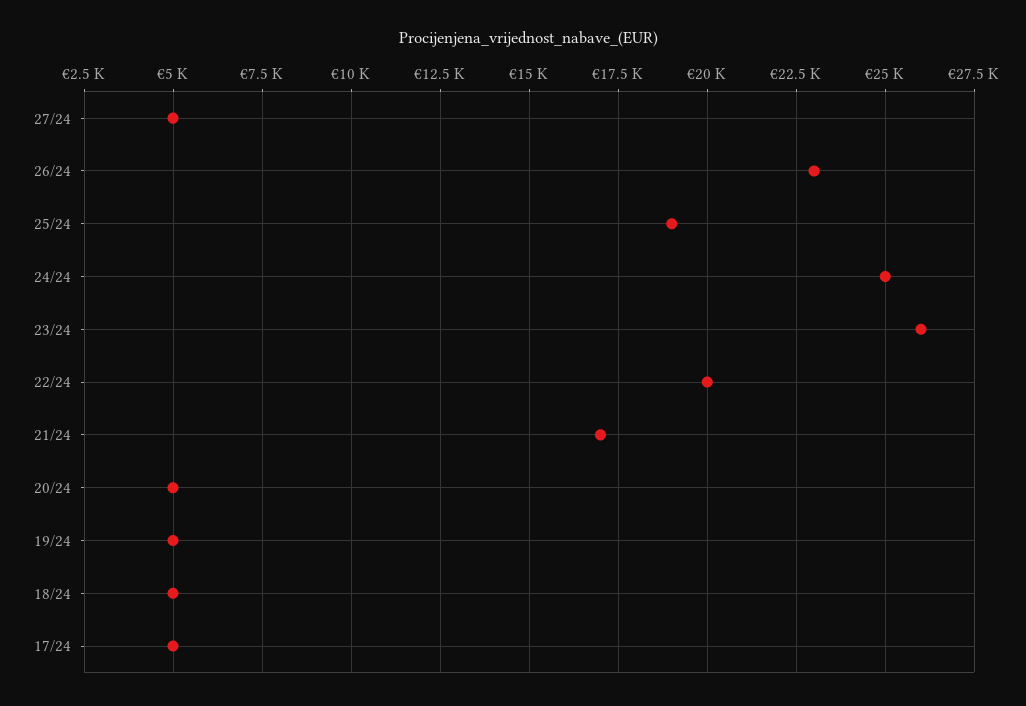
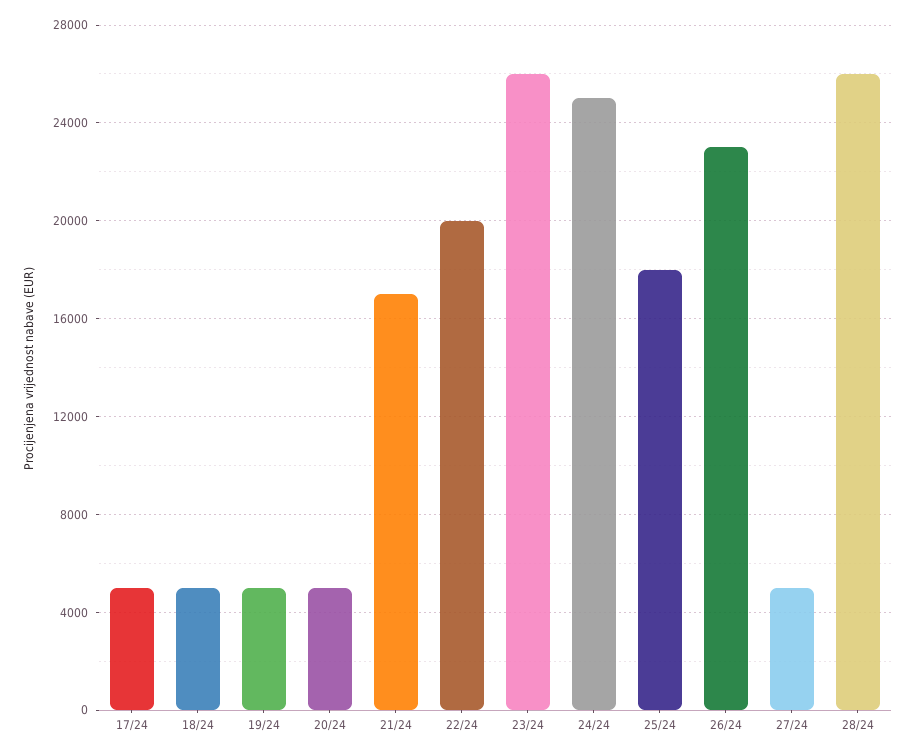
25/24: 19000 -> 18000
28/24: none -> 26000

